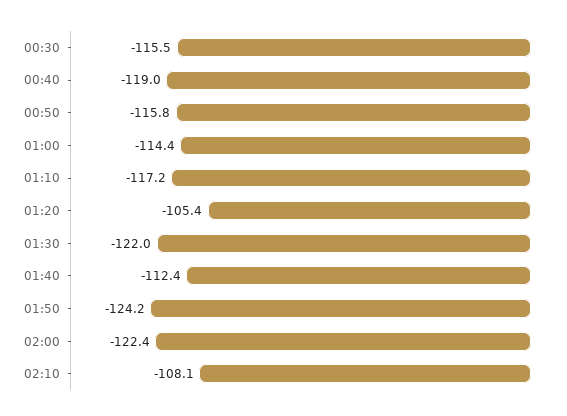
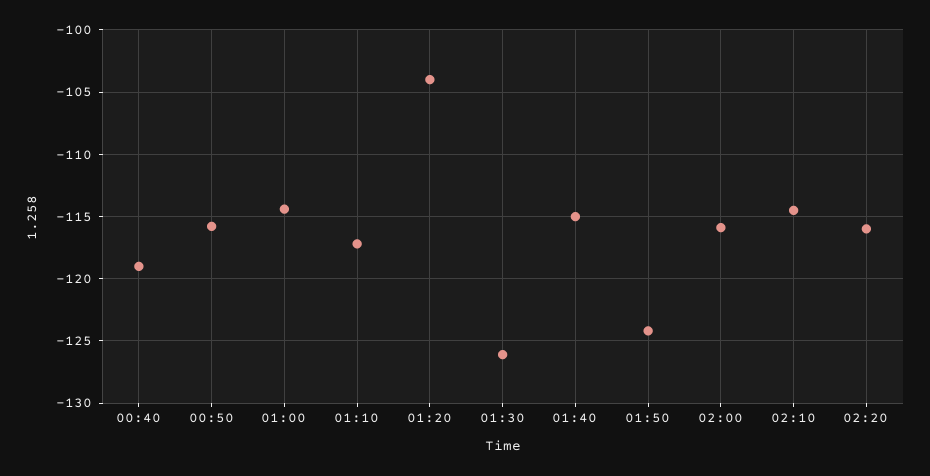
00:30: -115.5 -> none
01:20: -105.4 -> -104
01:30: -122 -> -126
01:40: -112.4 -> -115
02:00: -122.4 -> -116
02:10: -108.1 -> -114.5
02:20: none -> -116

